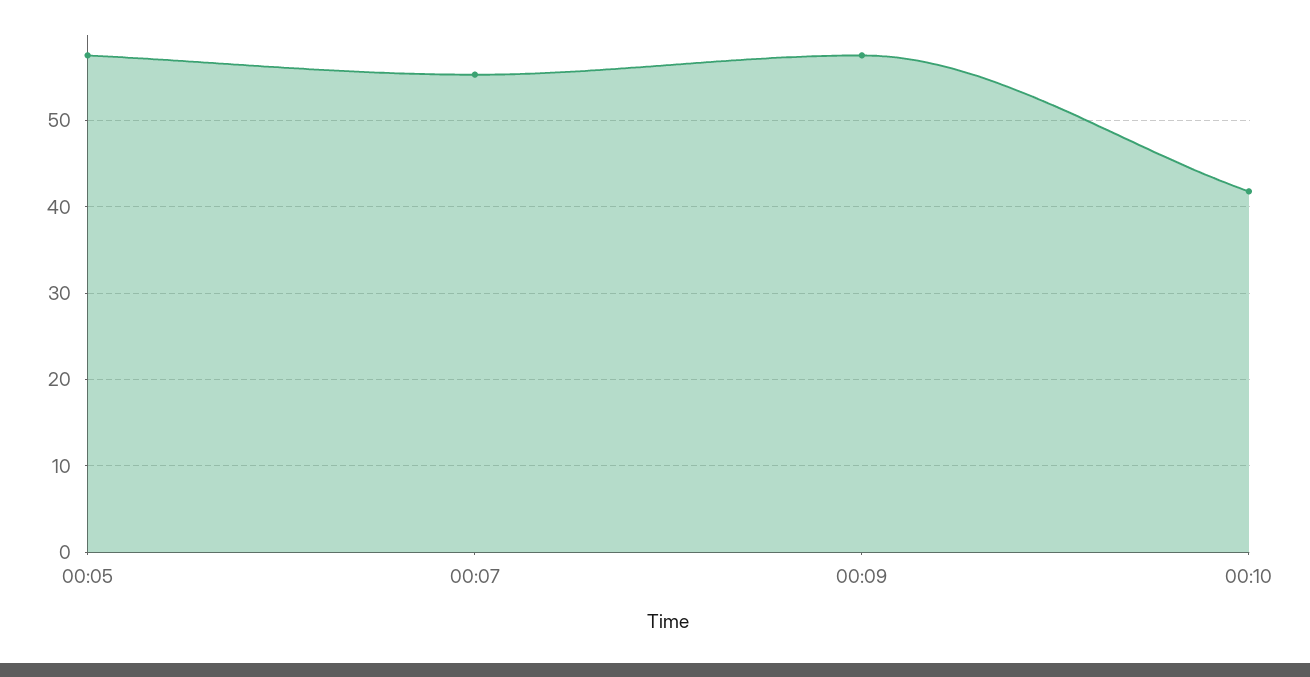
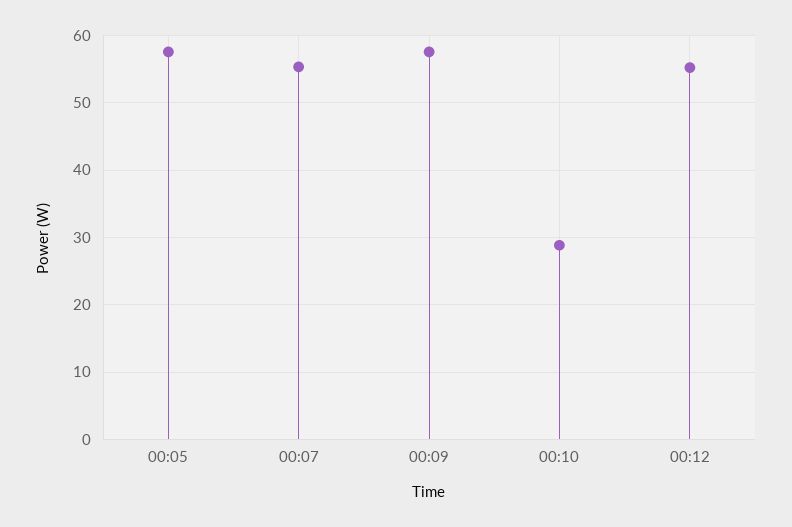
00:10: 42 -> 29
00:12: none -> 55

